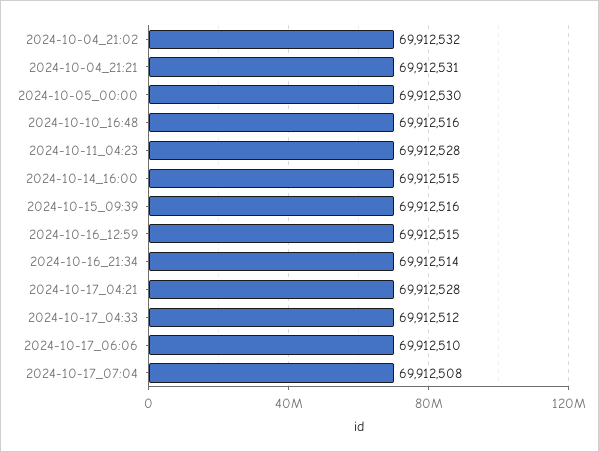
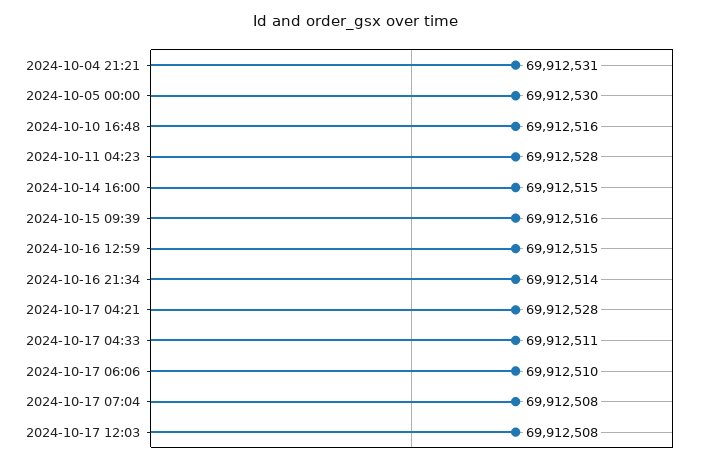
2024-10-04_21:02: 69912532 -> none
2024-10-17_04:33: 69912512 -> 69912511
2024-10-17 12:03: none -> 69912508

